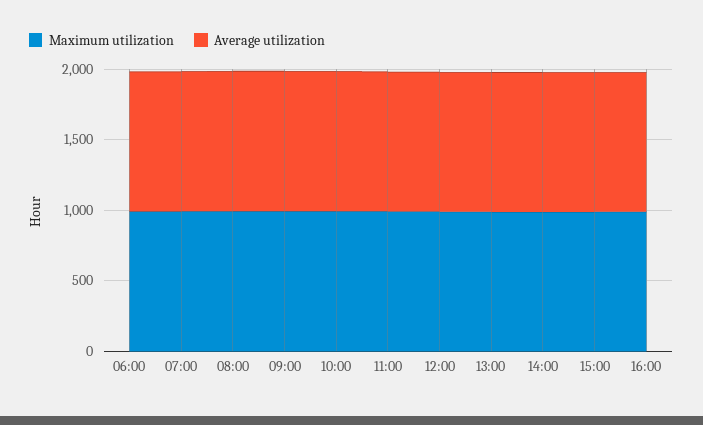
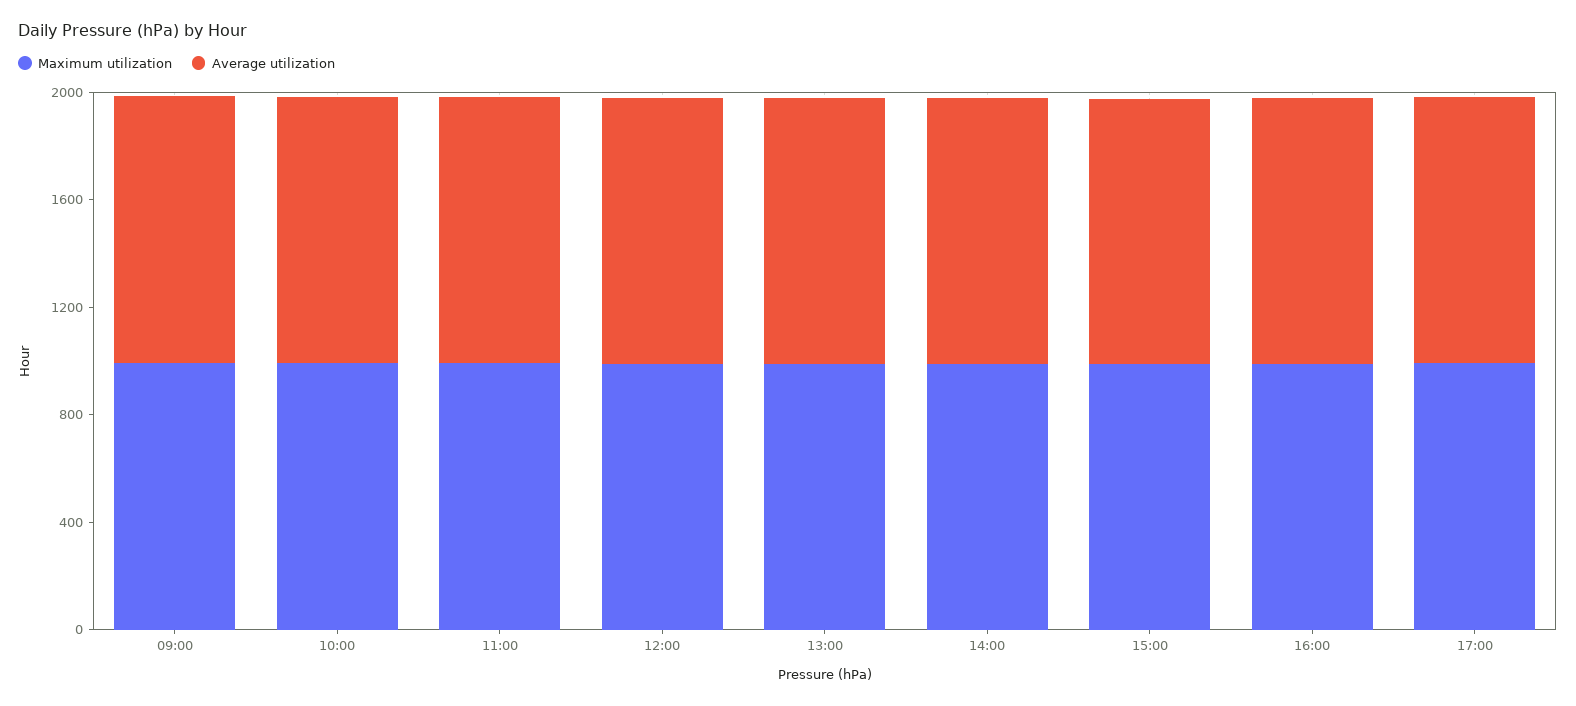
Maximum utilization, 06:00: 1000 -> none
Average utilization, 06:00: 1000 -> none
Maximum utilization, 07:00: 1000 -> none
Average utilization, 07:00: 1000 -> none
Maximum utilization, 08:00: 1000 -> none
Average utilization, 08:00: 1000 -> none
Maximum utilization, 17:00: none -> 1000
Average utilization, 17:00: none -> 1000

